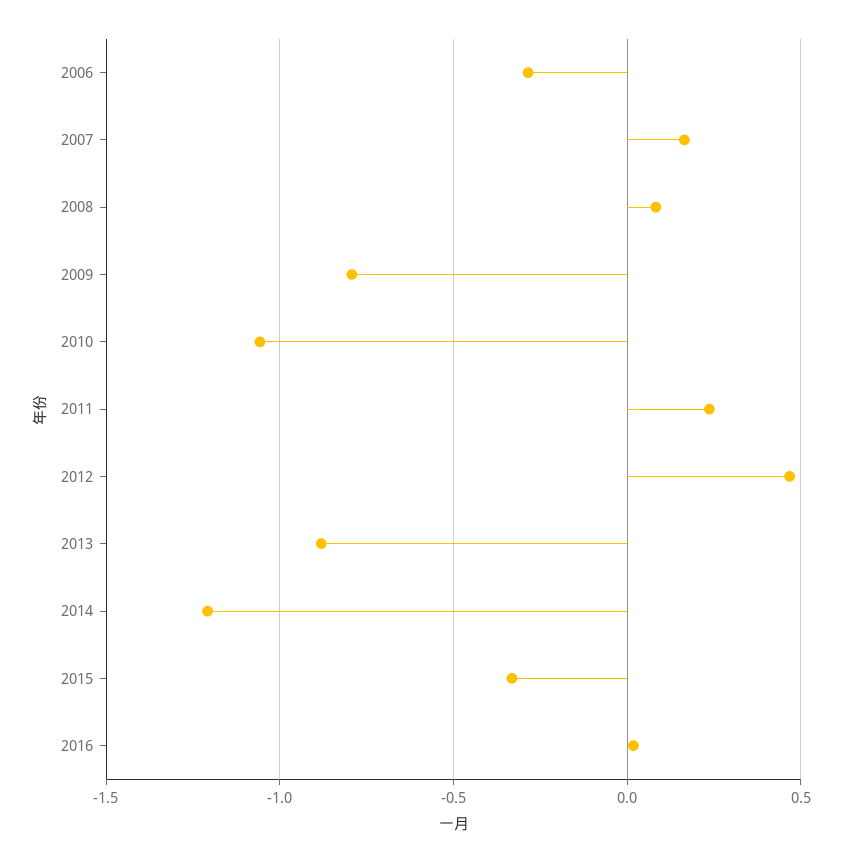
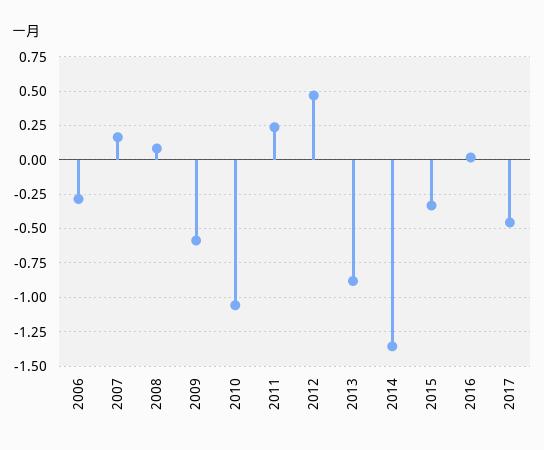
2009: -0.8 -> -0.6
2014: -1.2 -> -1.35
2017: none -> -0.45

